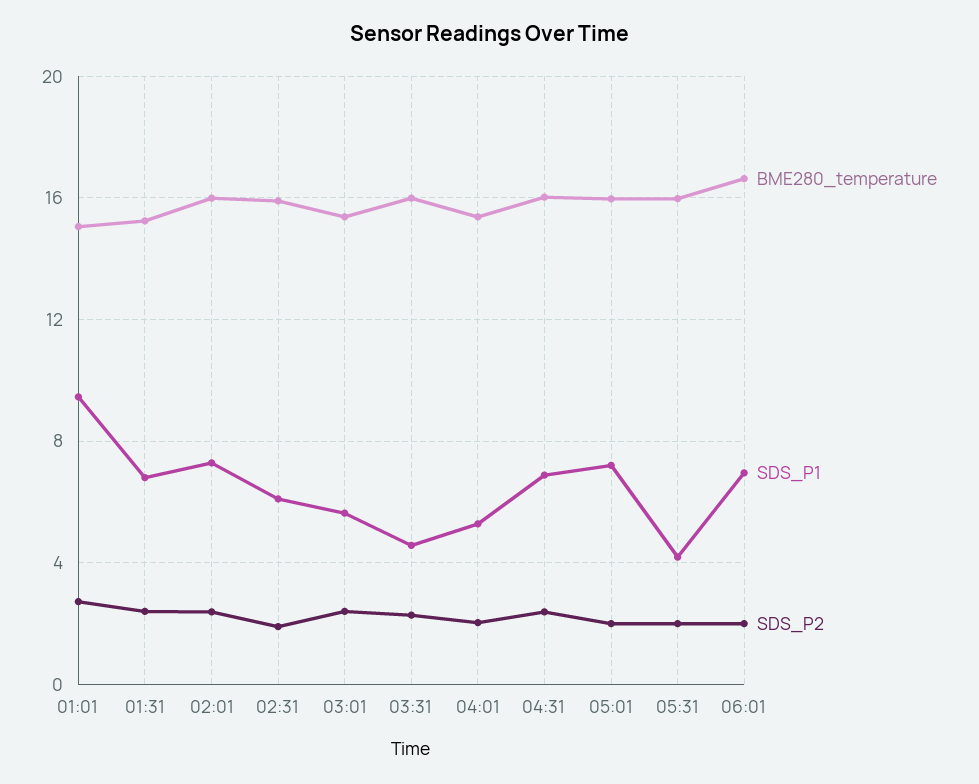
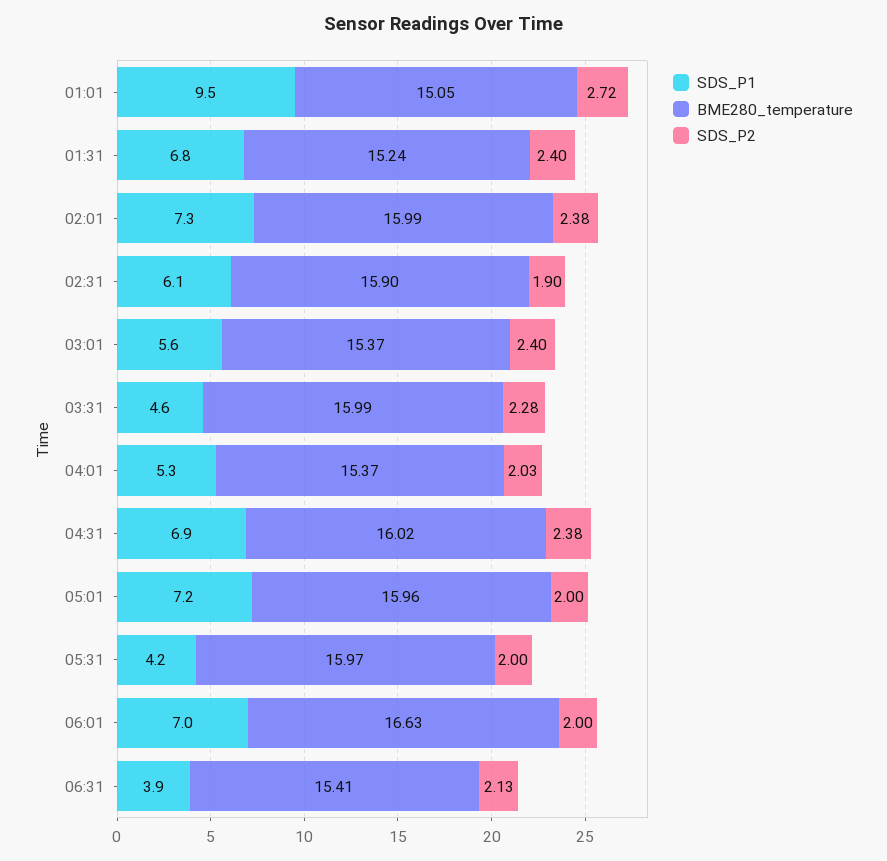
SDS_P1, 06:31: none -> 3.9
BME280_temperature, 06:31: none -> 15.41
SDS_P2, 06:31: none -> 2.13

